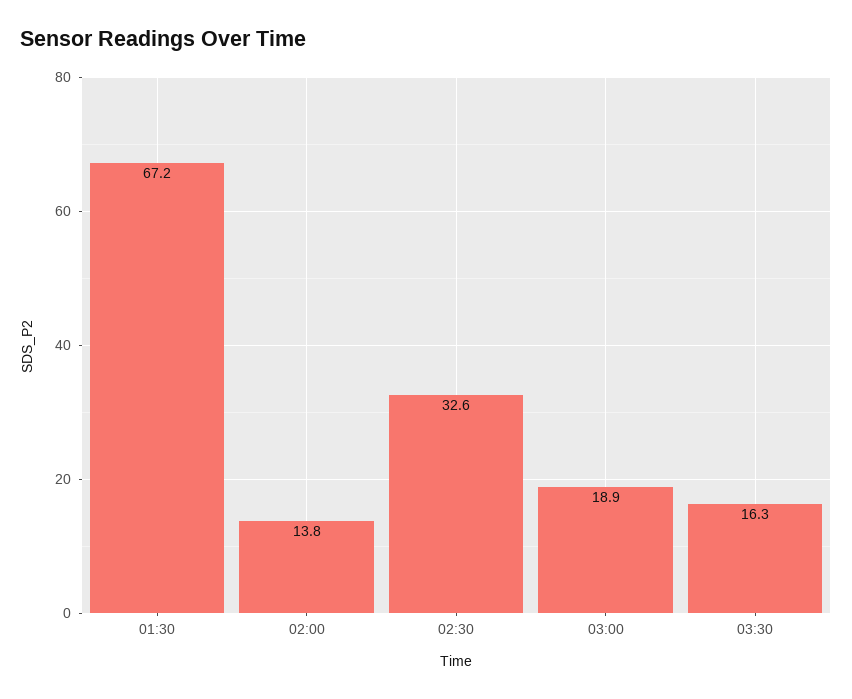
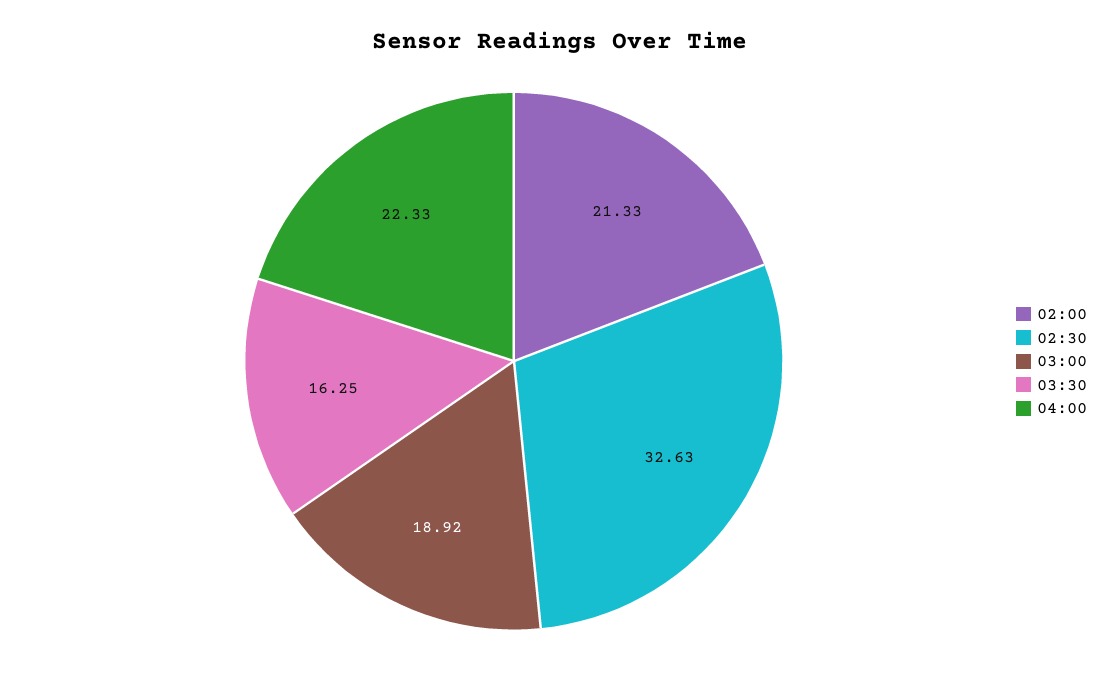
01:30: 67.2 -> none
02:00: 13.8 -> 21.33
04:00: none -> 22.33

